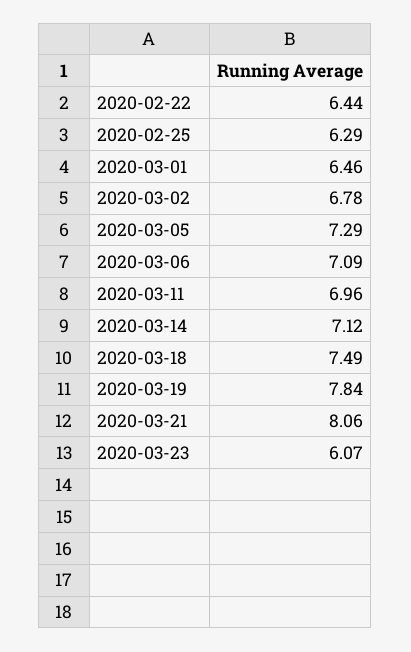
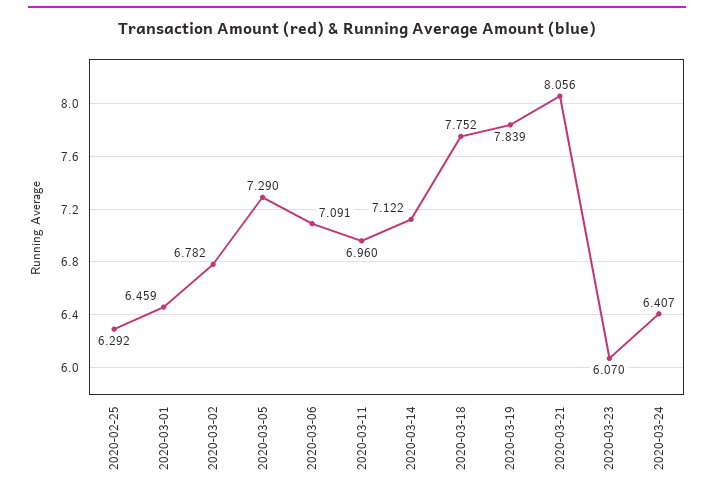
2020-02-22: 6.44 -> none
2020-03-18: 7.49 -> 7.752
2020-03-24: none -> 6.407

